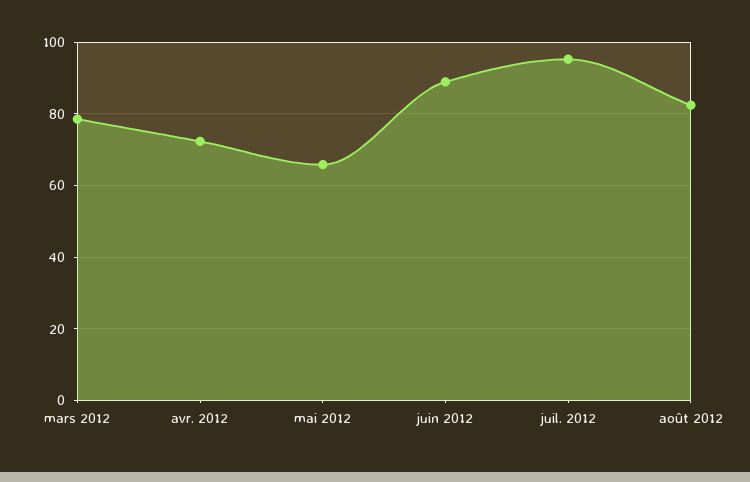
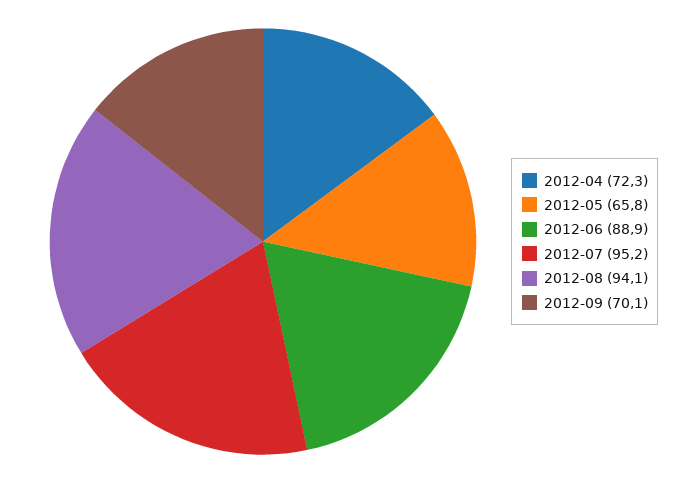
mars 2012: 78 -> none
août 2012: 82 -> 94.1
2012-09: none -> 70.1

